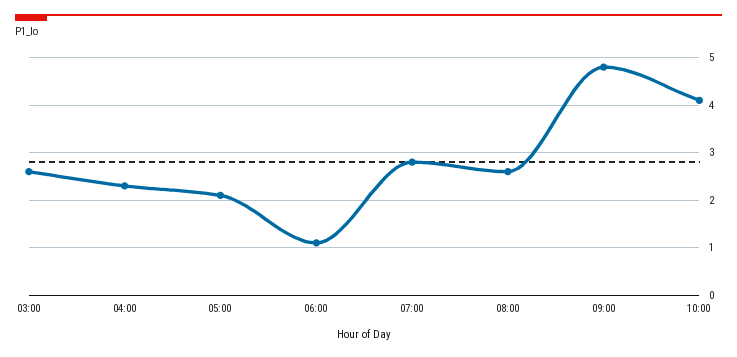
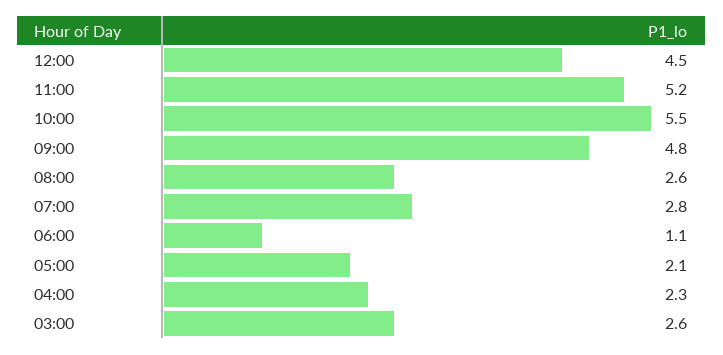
10:00: 4 -> 5.5
12:00: none -> 4.5
11:00: none -> 5.2

